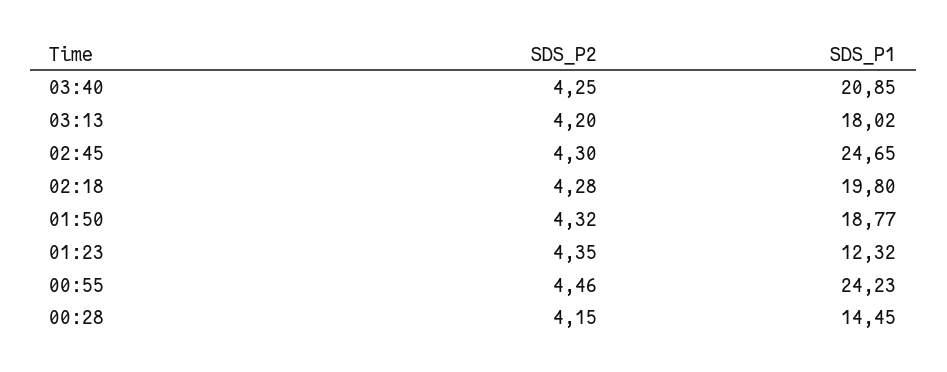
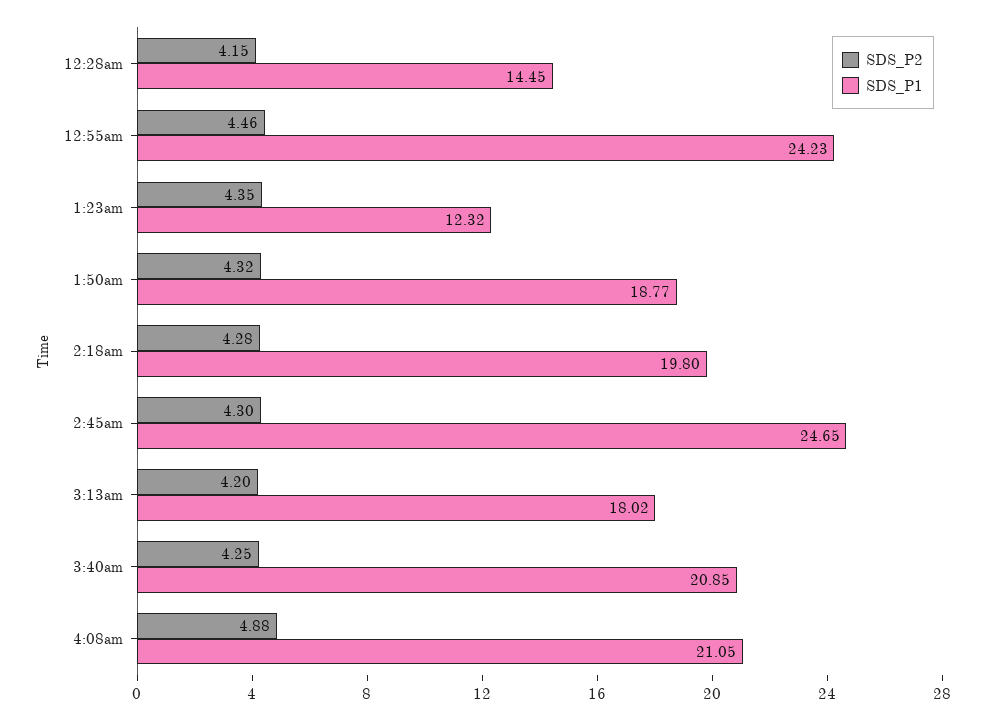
SDS_P2, 4:08am: none -> 4.88
SDS_P1, 4:08am: none -> 21.05

